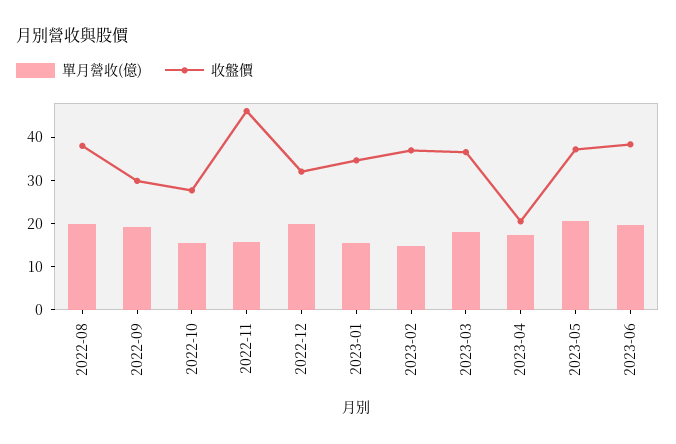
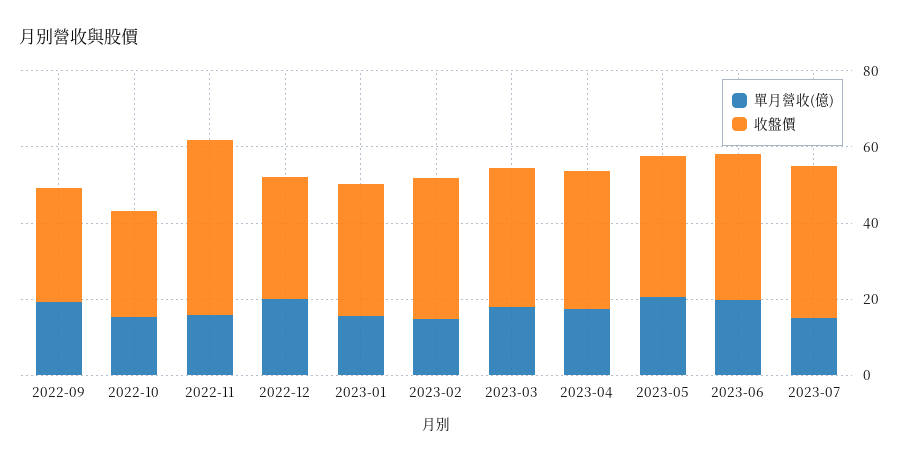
單月營收(億), 2022-08: 20 -> none
收盤價, 2022-08: 38 -> none
收盤價, 2023-04: 20 -> 35
單月營收(億), 2023-07: none -> 15
收盤價, 2023-07: none -> 40

